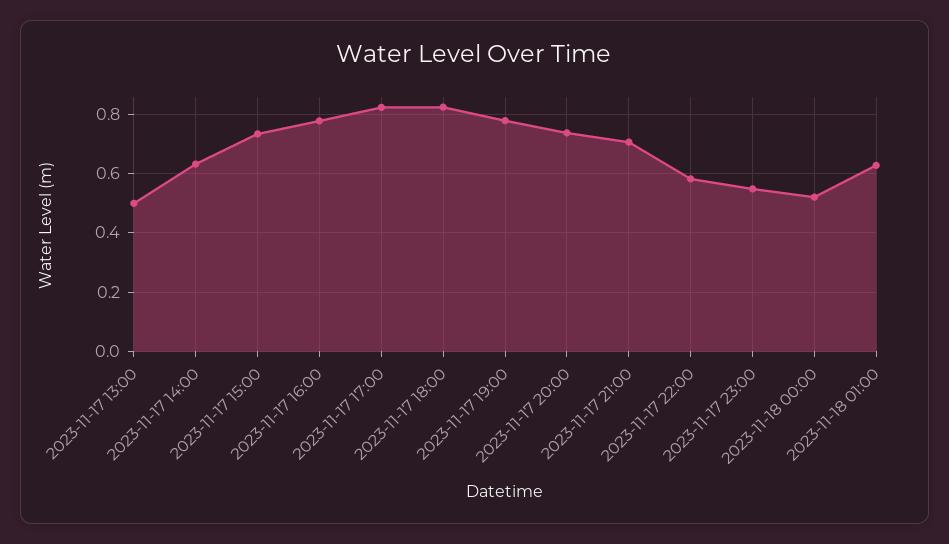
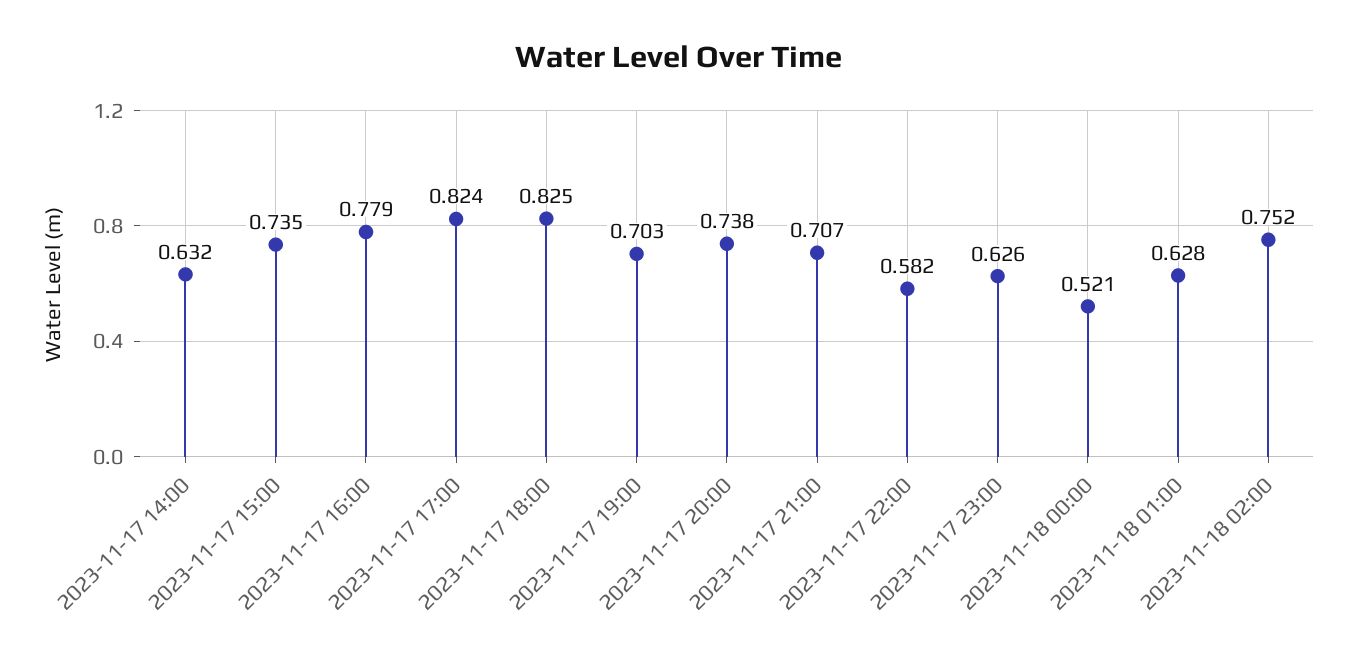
2023-11-17 13:00: 0.5 -> none
2023-11-17 19:00: 0.775 -> 0.703
2023-11-17 23:00: 0.55 -> 0.626
2023-11-18 02:00: none -> 0.752

